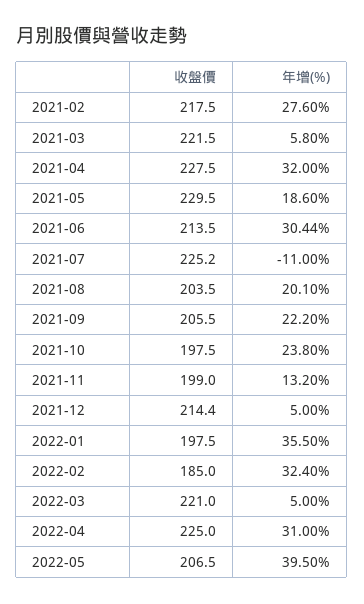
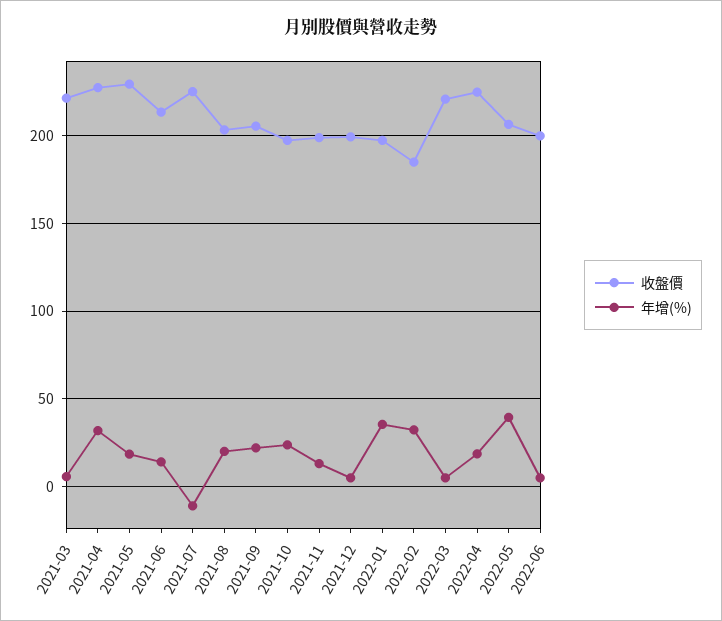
收盤價, 2021-02: 217.5 -> none
年增(%), 2021-02: 27.6 -> none
年增(%), 2021-06: 30.44 -> 15
收盤價, 2021-12: 214.4 -> 200
年增(%), 2022-04: 31 -> 20
收盤價, 2022-06: none -> 200
年增(%), 2022-06: none -> 5

